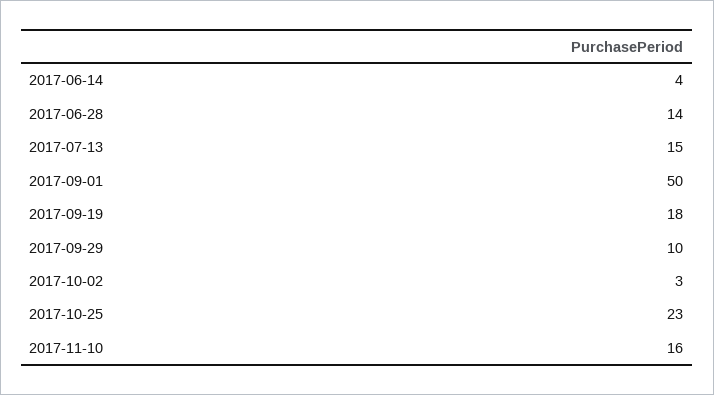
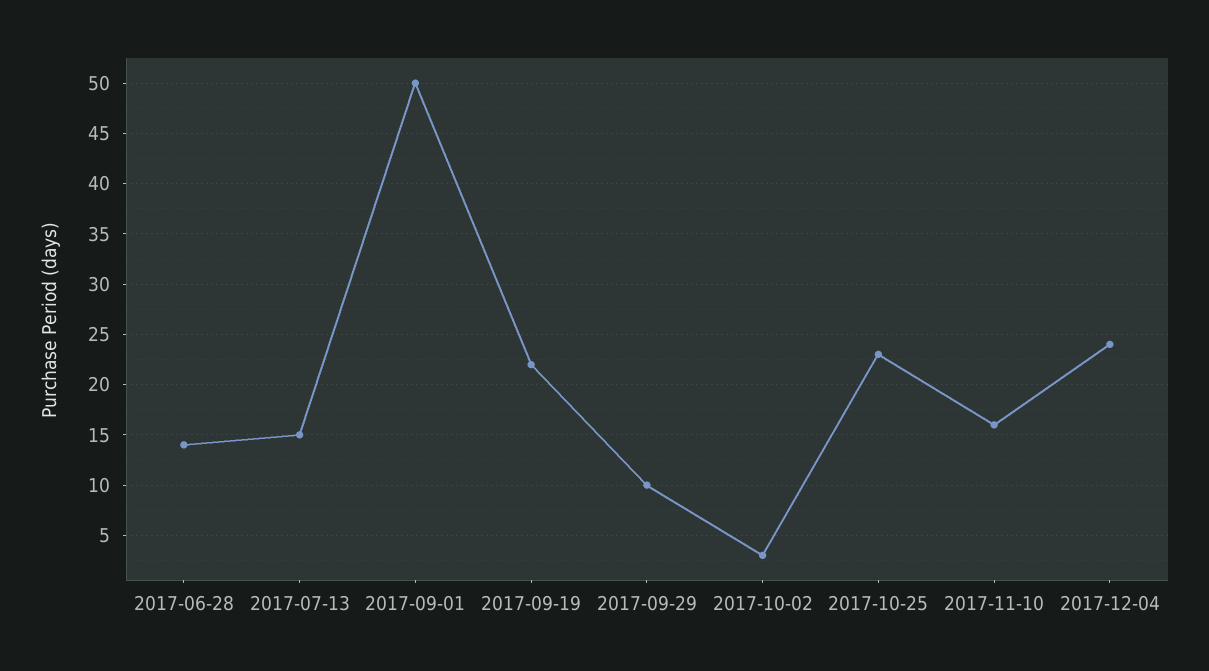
2017-06-14: 4 -> none
2017-09-19: 18 -> 22
2017-12-04: none -> 24

